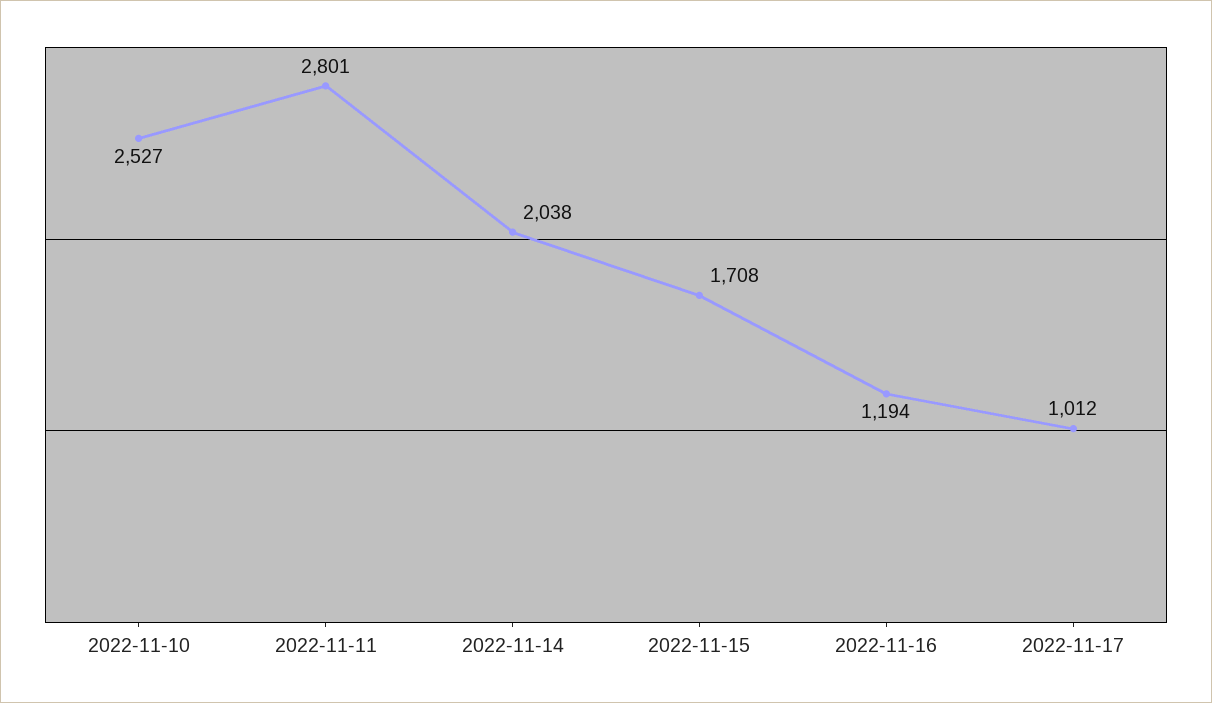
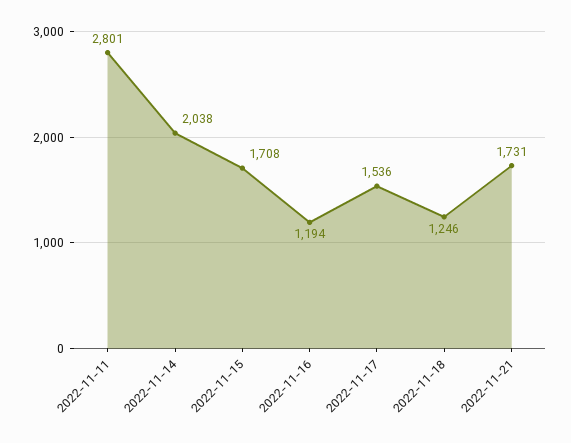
2022-11-10: 2527 -> none
2022-11-17: 1012 -> 1536
2022-11-18: none -> 1246
2022-11-21: none -> 1731

